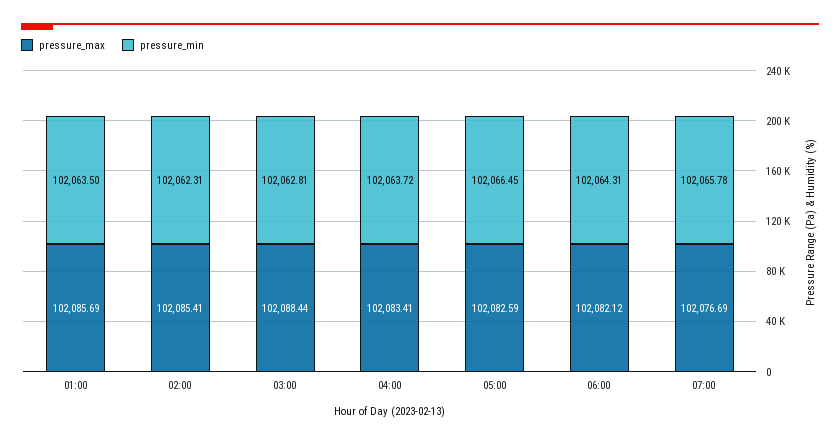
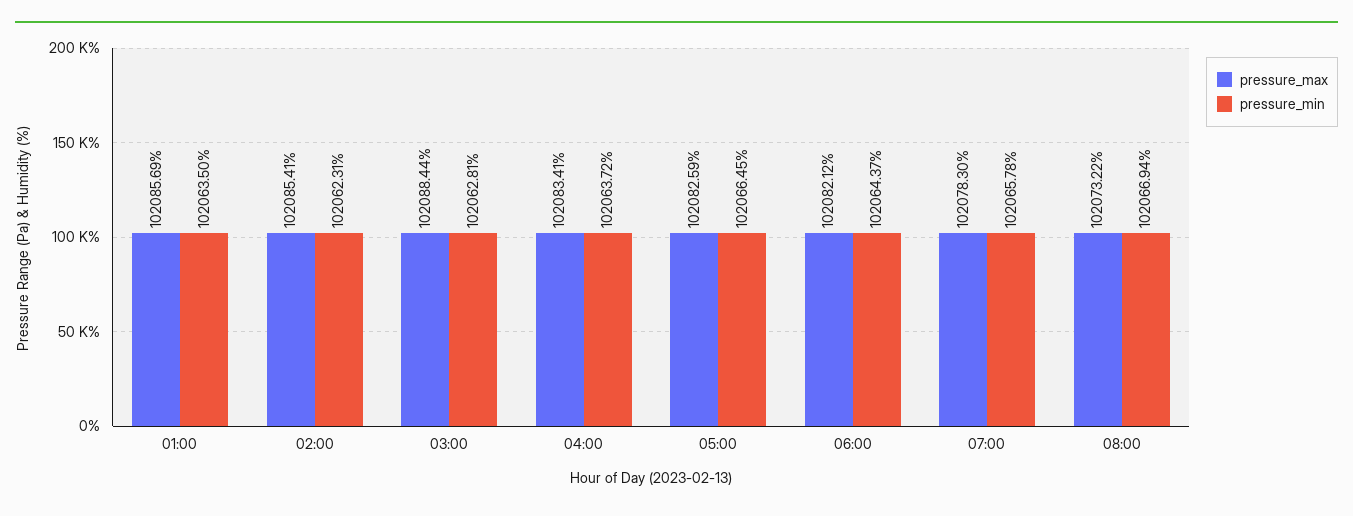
pressure_min, 06:00: 102064.31 -> 102064.37
pressure_max, 07:00: 102076.69 -> 102078.3
pressure_max, 08:00: none -> 102073.22
pressure_min, 08:00: none -> 102066.94

